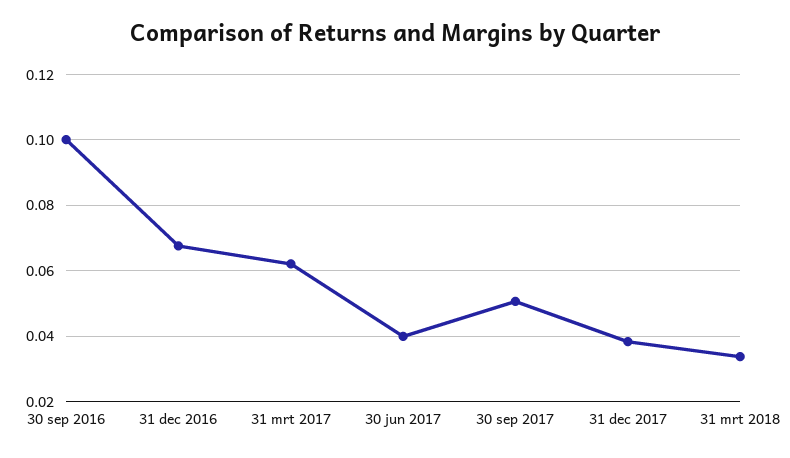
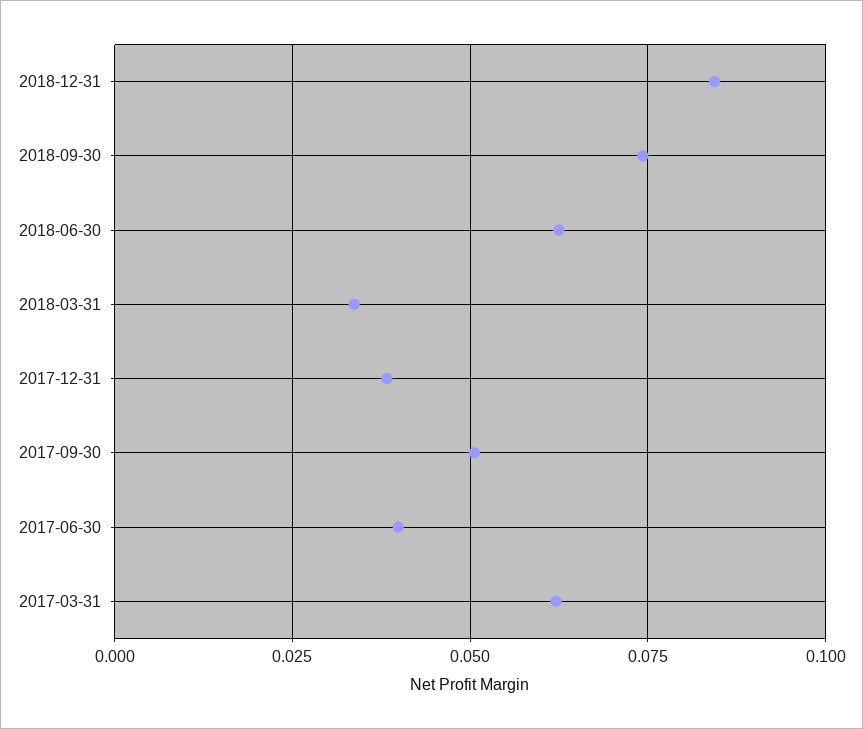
30 sep 2016: 0.1 -> none
31 dec 2016: 0.068 -> none
2018-12-31: none -> 0.085
2018-09-30: none -> 0.075
2018-06-30: none -> 0.0625

